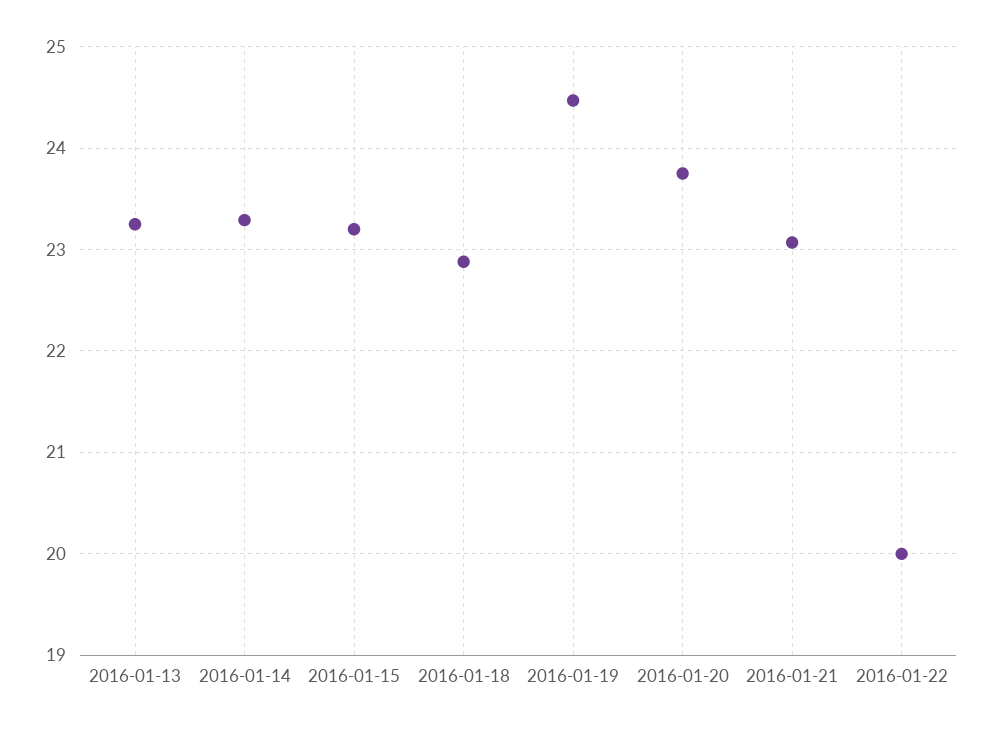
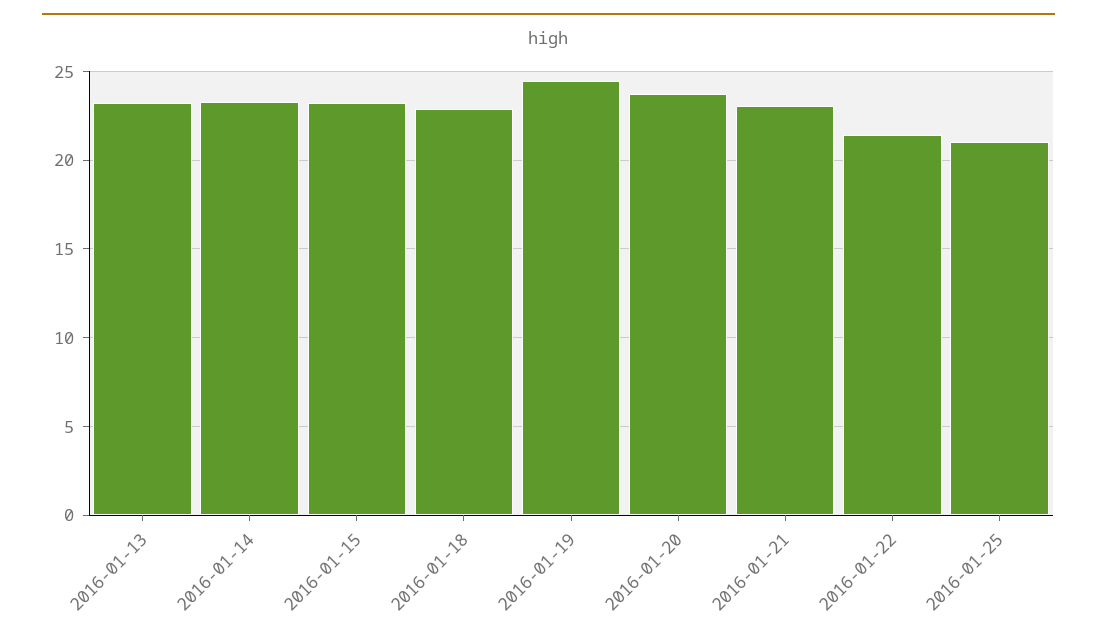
2016-01-22: 20 -> 21.5
2016-01-25: none -> 21

